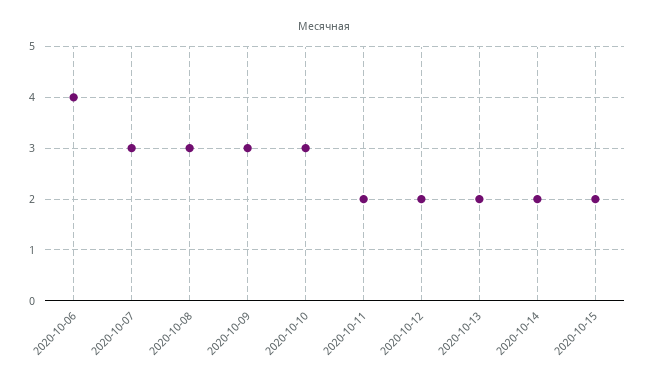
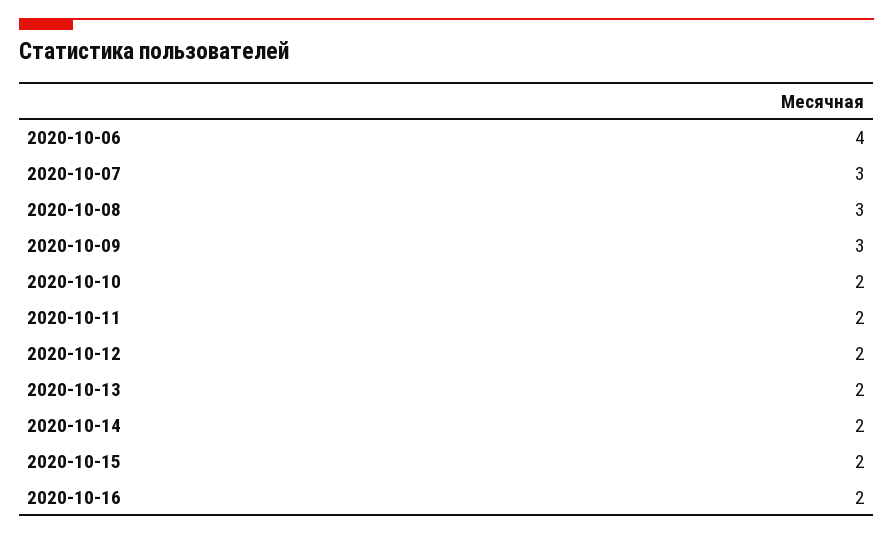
2020-10-10: 3 -> 2
2020-10-16: none -> 2

